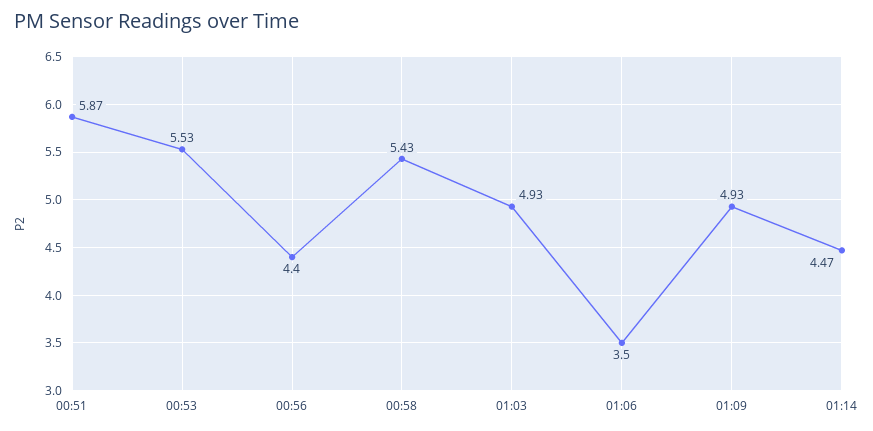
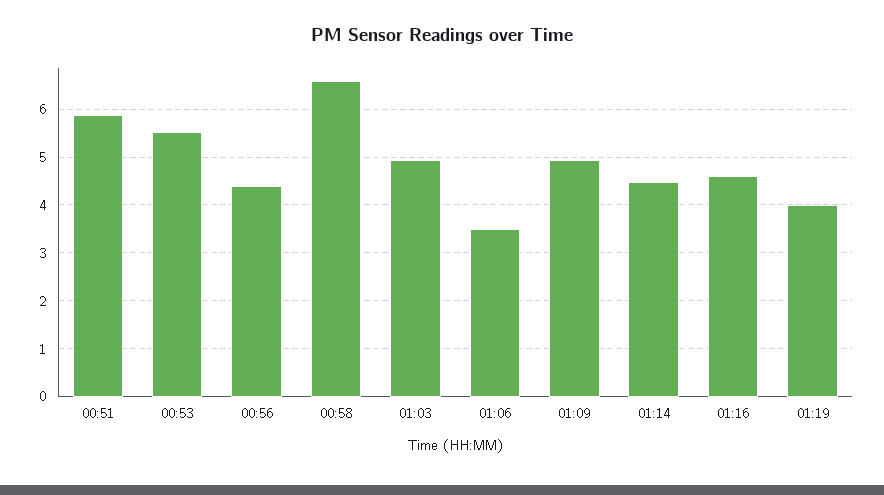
00:58: 5.43 -> 6.6
01:16: none -> 4.6
01:19: none -> 4

